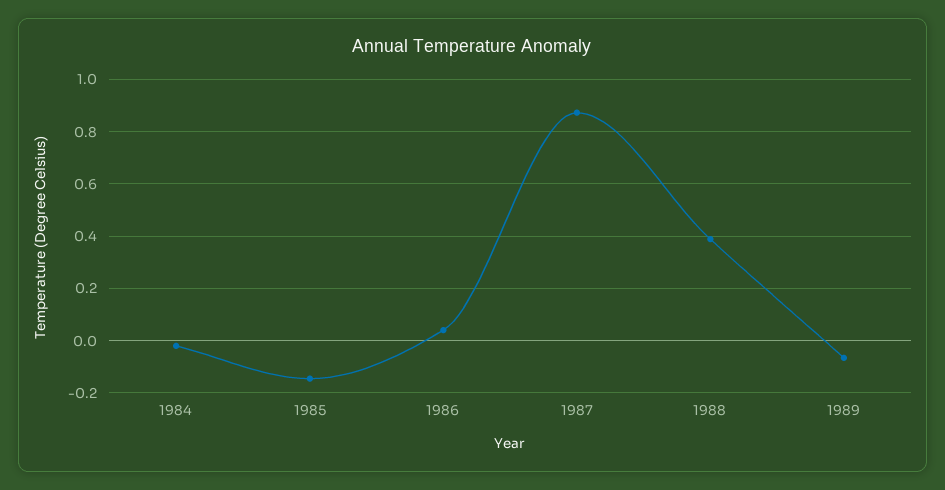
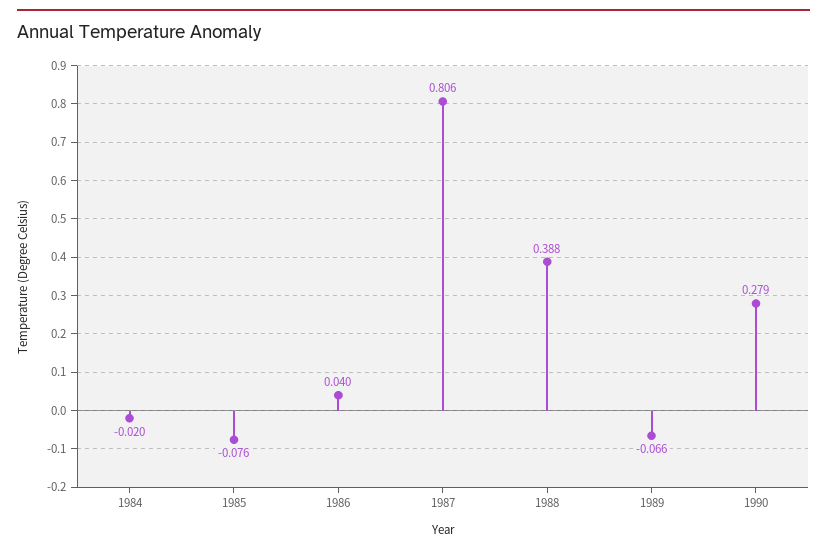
1985: -0.15 -> -0.076
1987: 0.875 -> 0.806
1990: none -> 0.279

